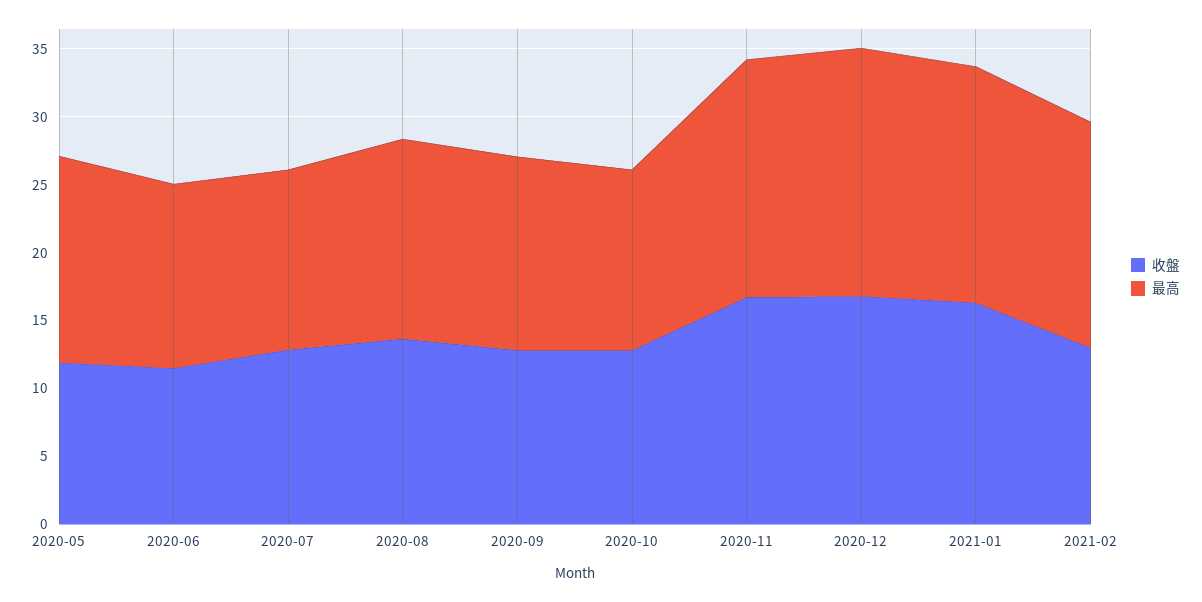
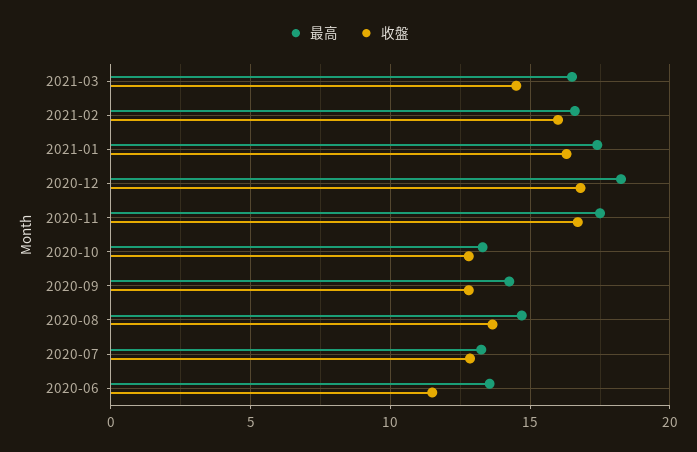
收盤, 2020-05: 12 -> none
最高, 2020-05: 15 -> none
收盤, 2021-02: 13 -> 16
最高, 2021-03: none -> 16.5
收盤, 2021-03: none -> 14.5

